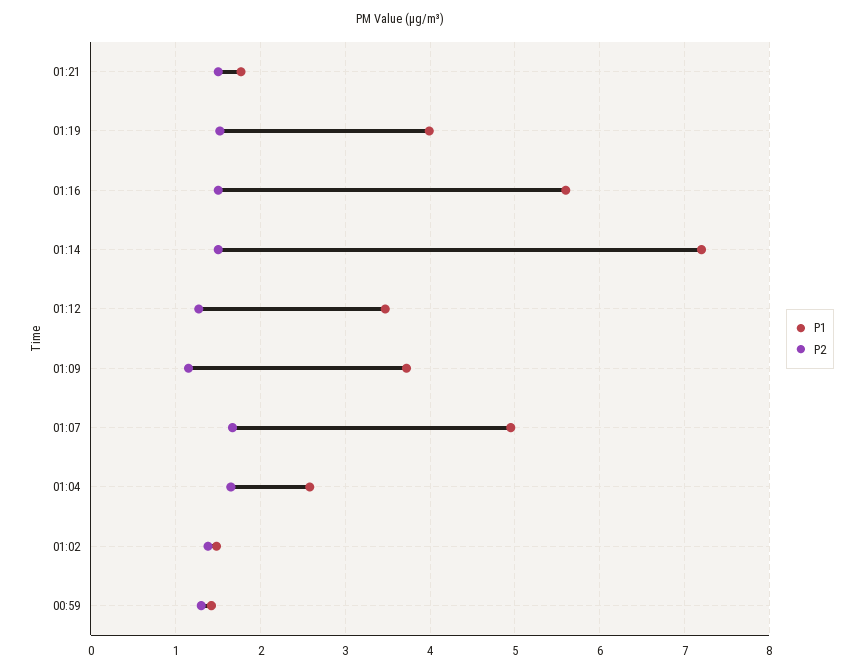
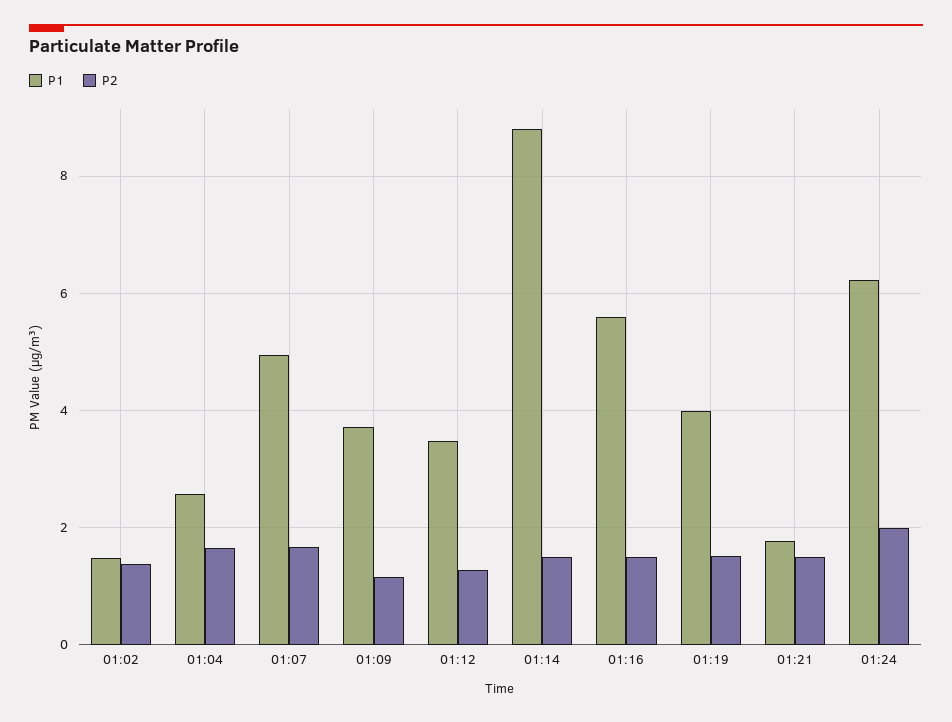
P1, 01:14: 7.2 -> 8.8
P1, 00:59: 1.4 -> none
P2, 00:59: 1.3 -> none
P1, 01:24: none -> 6.2
P2, 01:24: none -> 2

